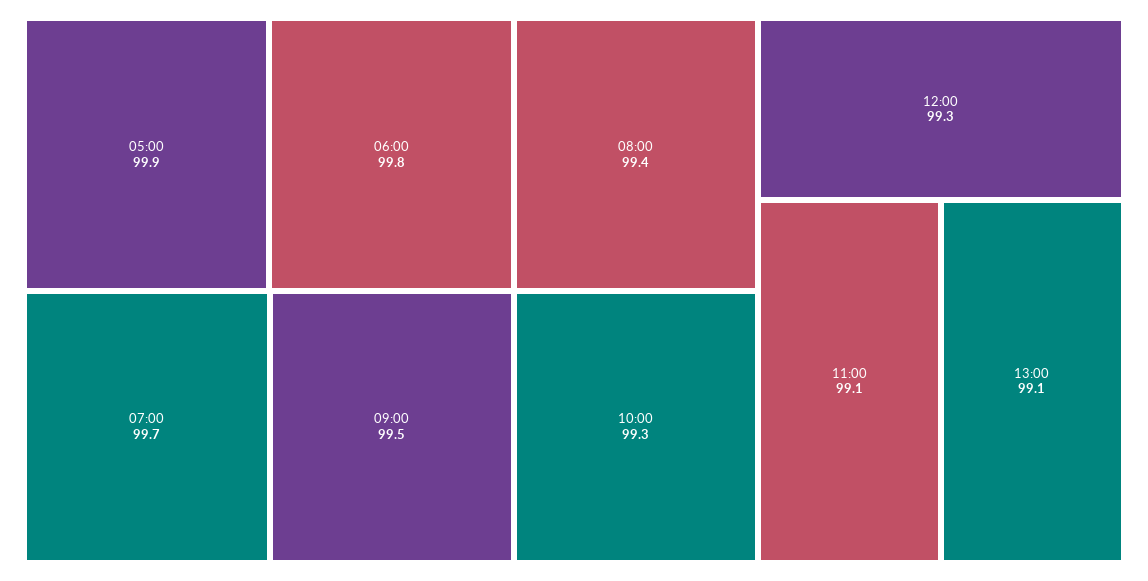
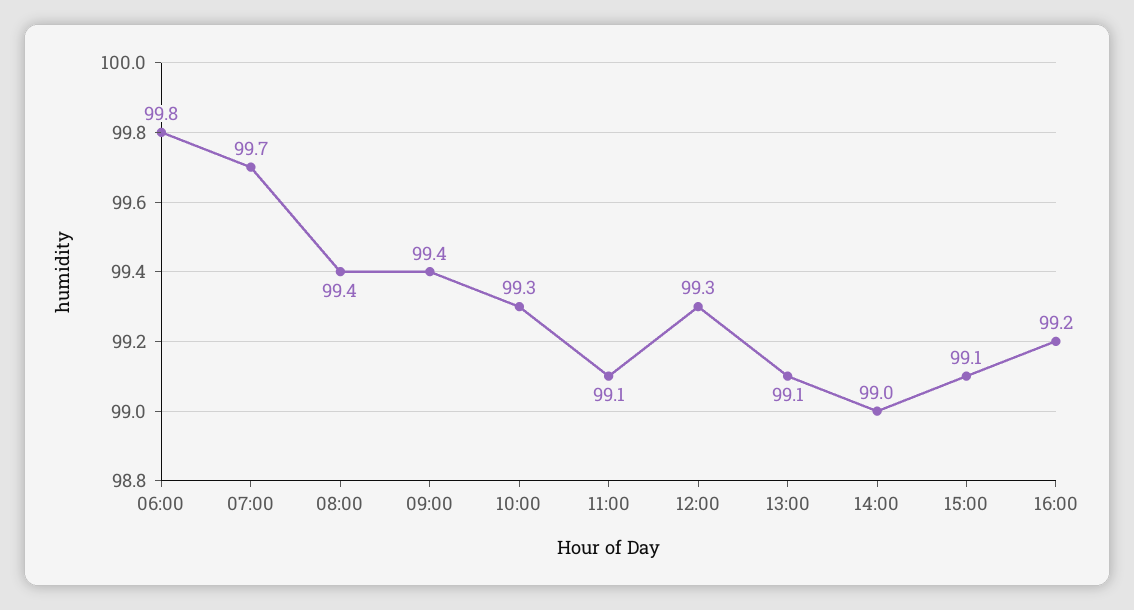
05:00: 99.9 -> none
09:00: 99.5 -> 99.4
14:00: none -> 99
15:00: none -> 99.1
16:00: none -> 99.2

